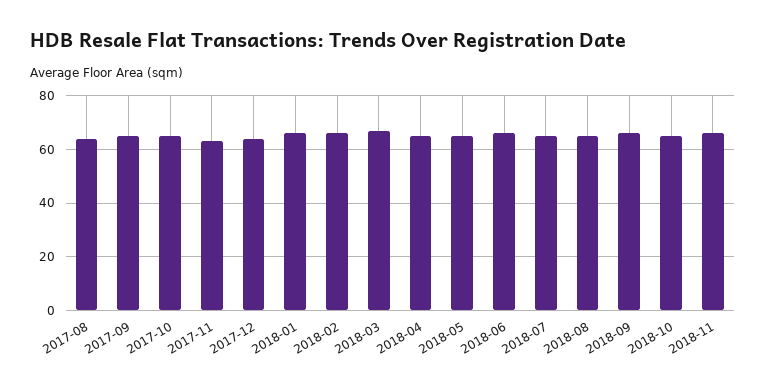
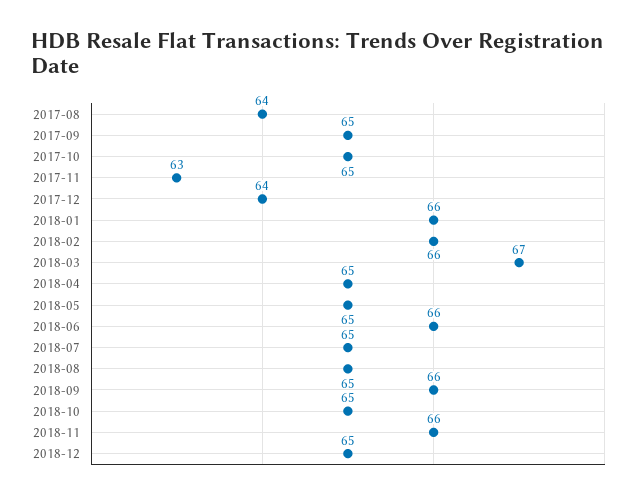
2018-12: none -> 65

